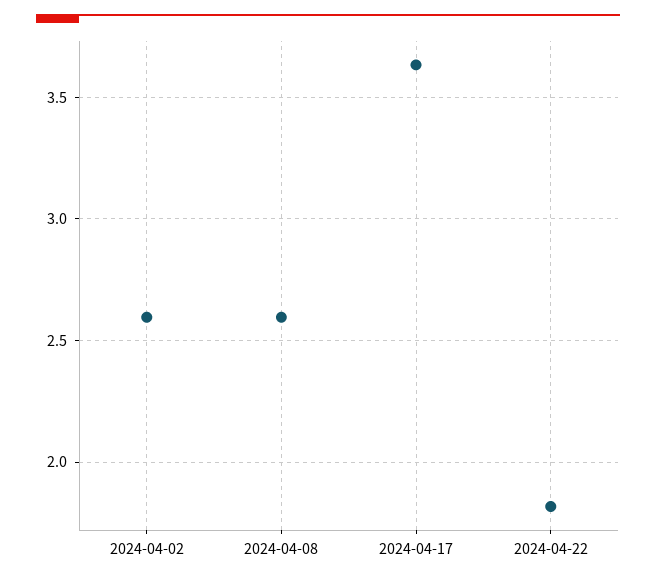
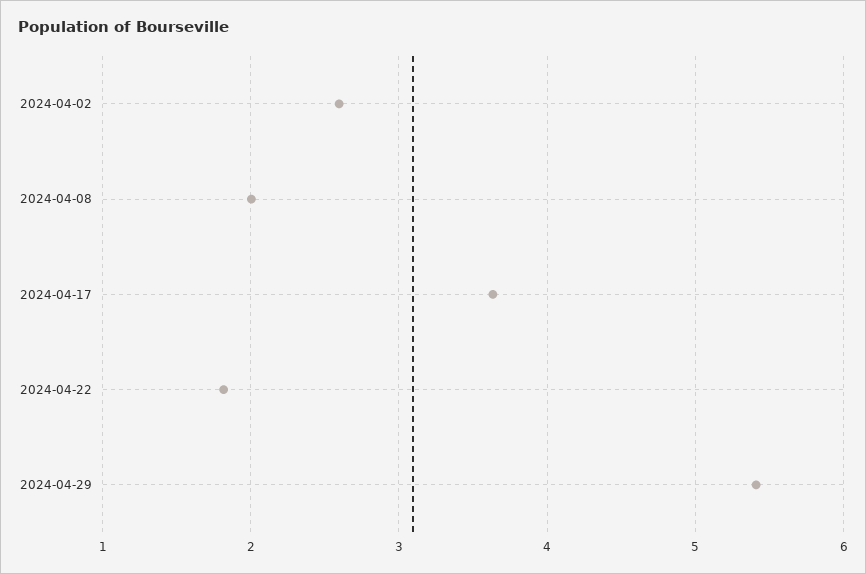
2024-04-08: 2.6 -> 2
2024-04-29: none -> 5.4

